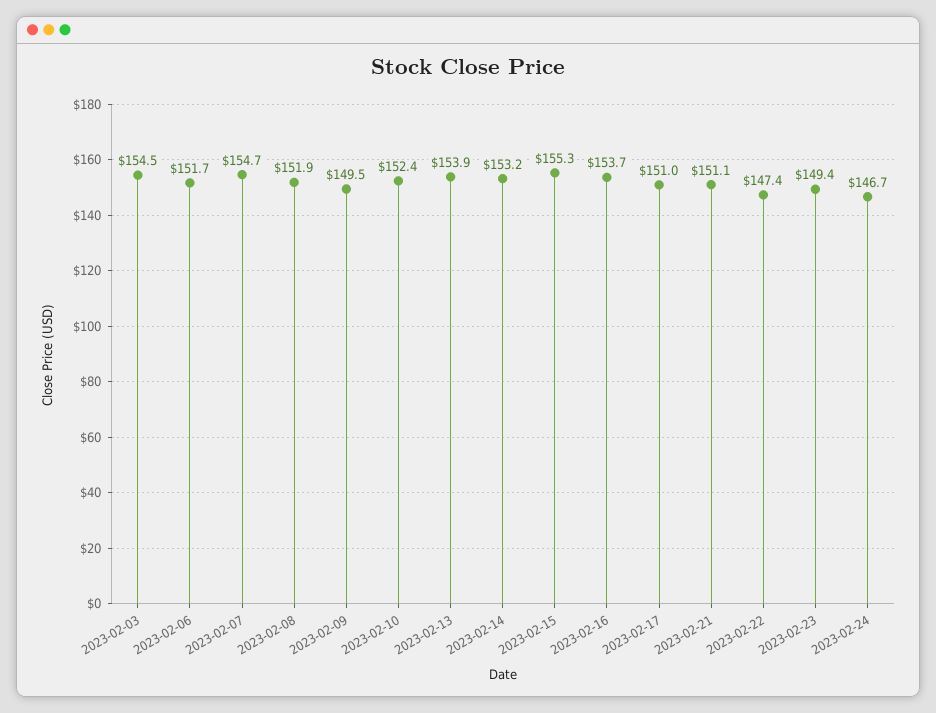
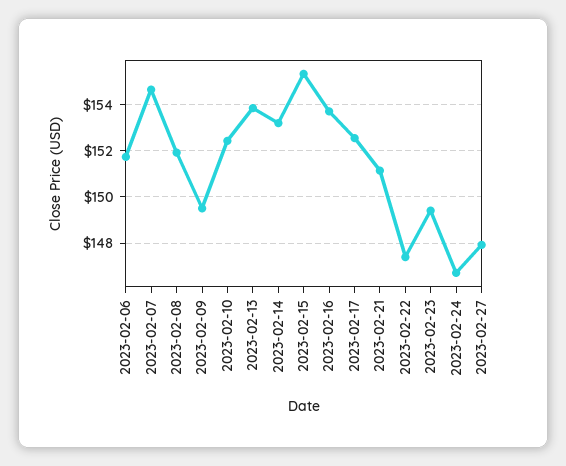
2023-02-03: 154.5 -> none
2023-02-17: 151 -> 152.5
2023-02-27: none -> 148

